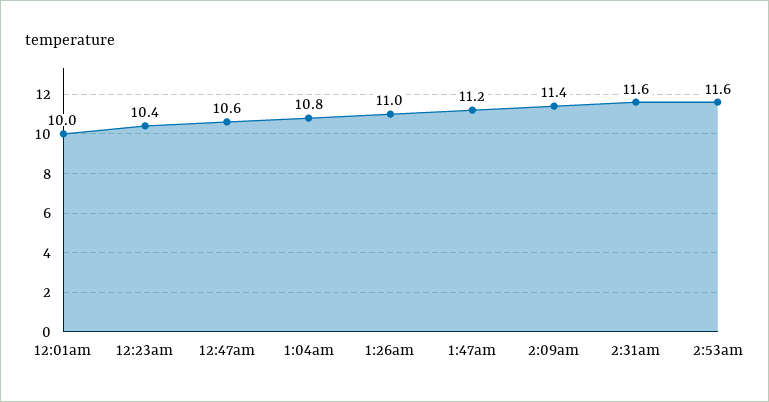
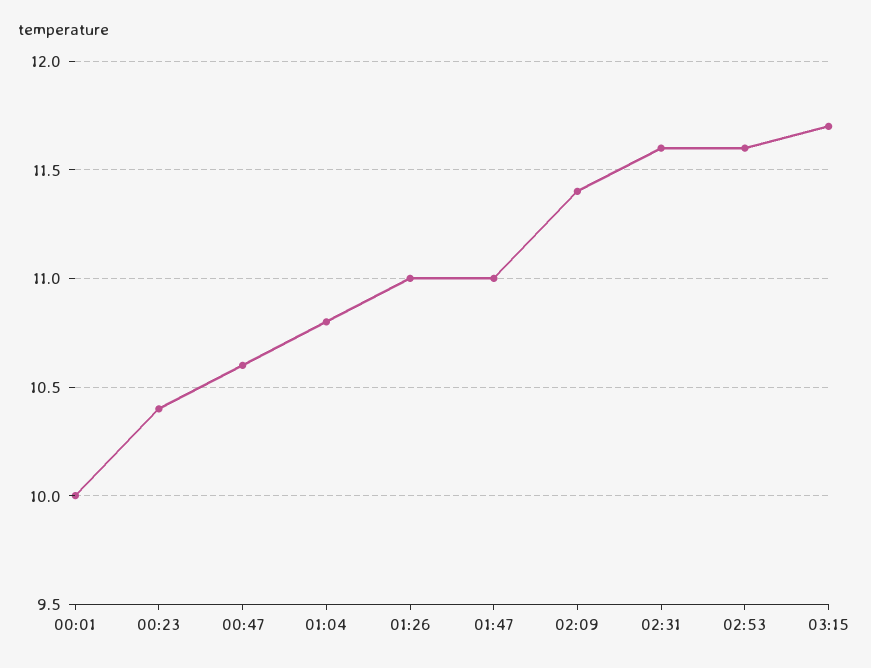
1:47am: 11.2 -> 11
03:15: none -> 11.7

